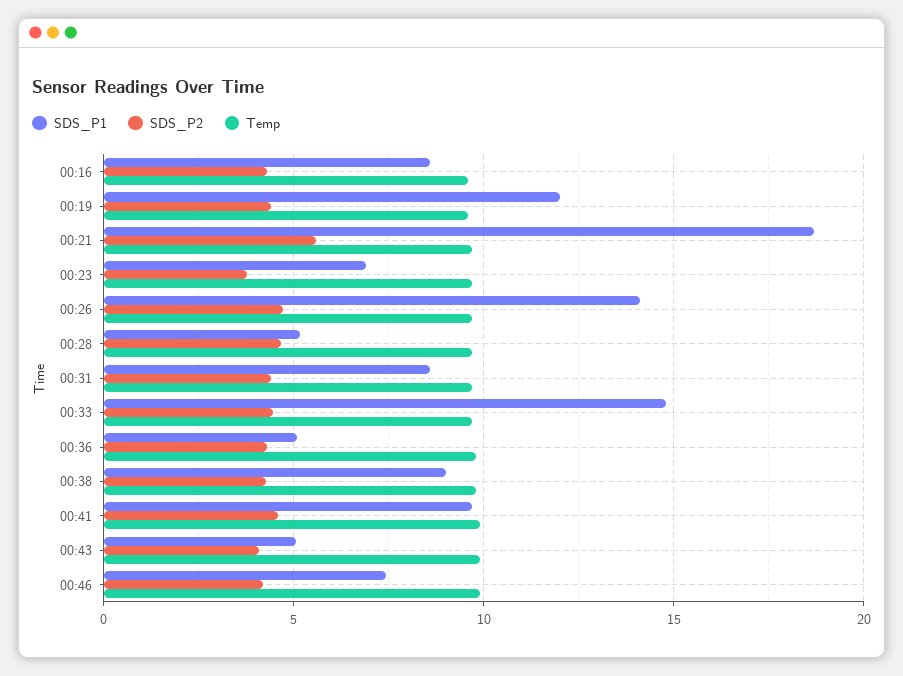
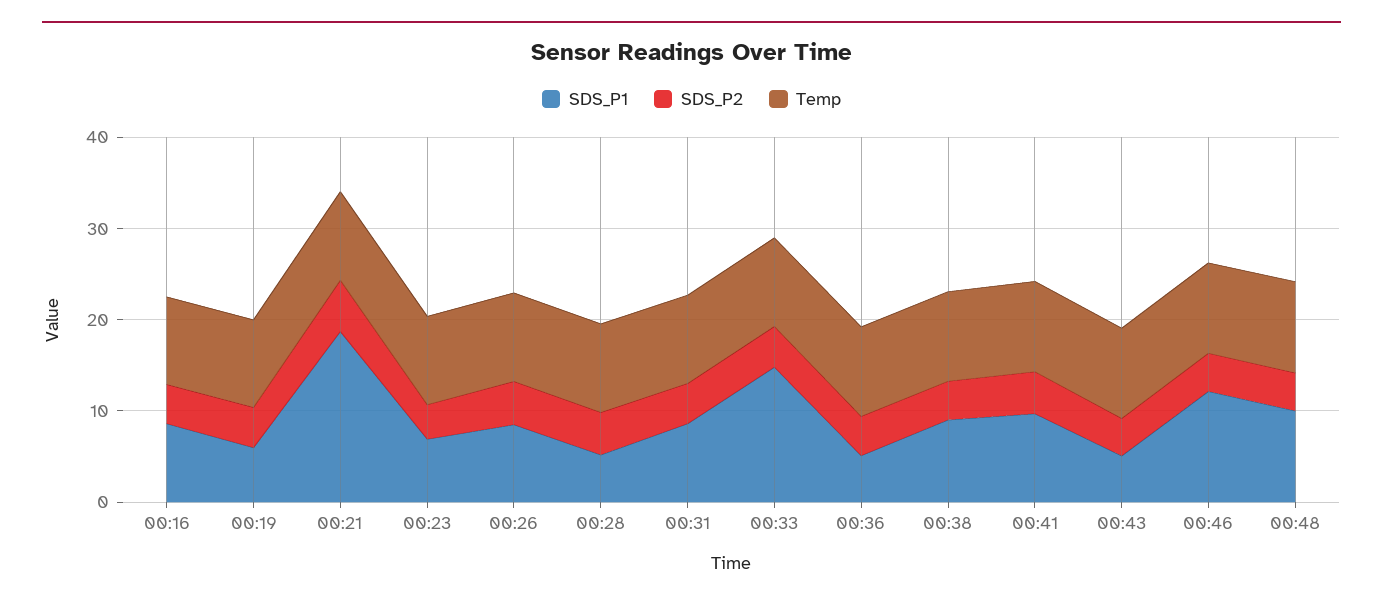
SDS_P1, 00:19: 12 -> 6
SDS_P1, 00:26: 14 -> 8
SDS_P1, 00:46: 7.5 -> 12
SDS_P1, 00:48: none -> 10
SDS_P2, 00:48: none -> 4
Temp, 00:48: none -> 10

